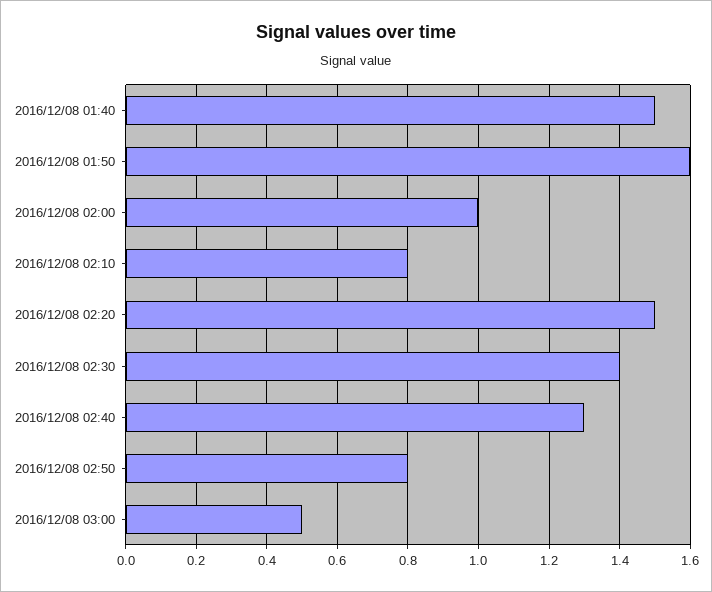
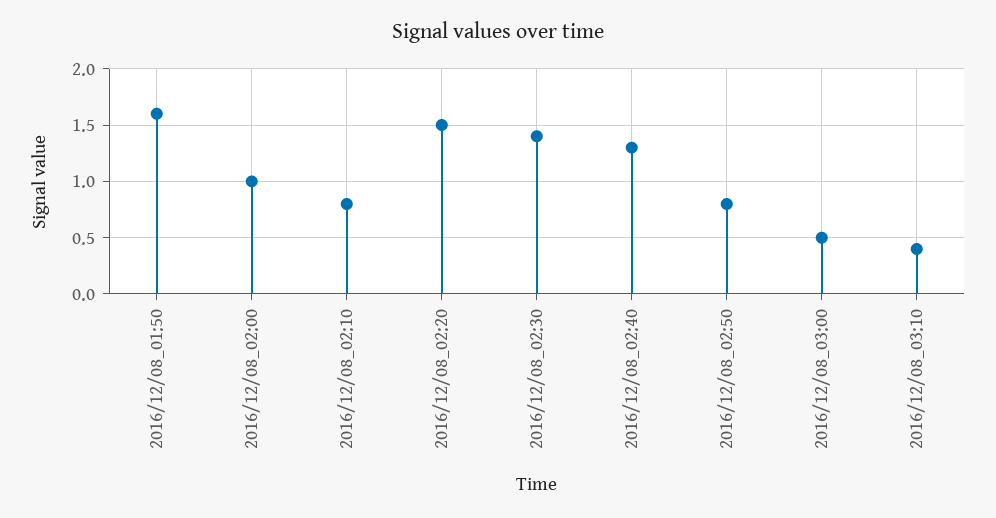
2016/12/08 01:40: 1.5 -> none
2016/12/08_03:10: none -> 0.4

